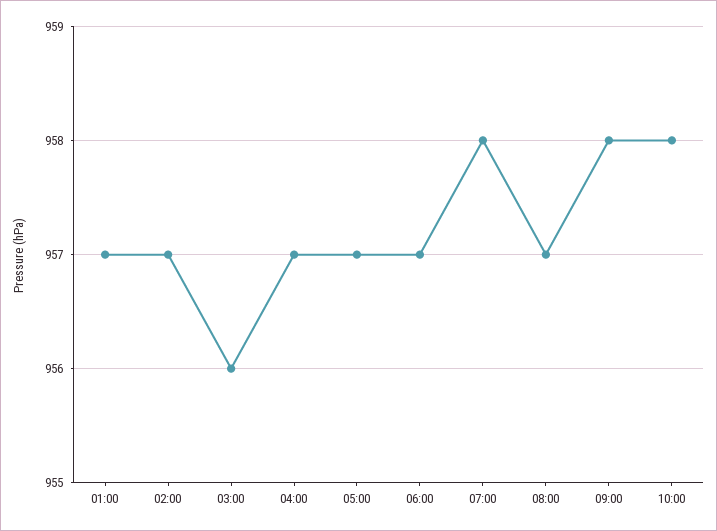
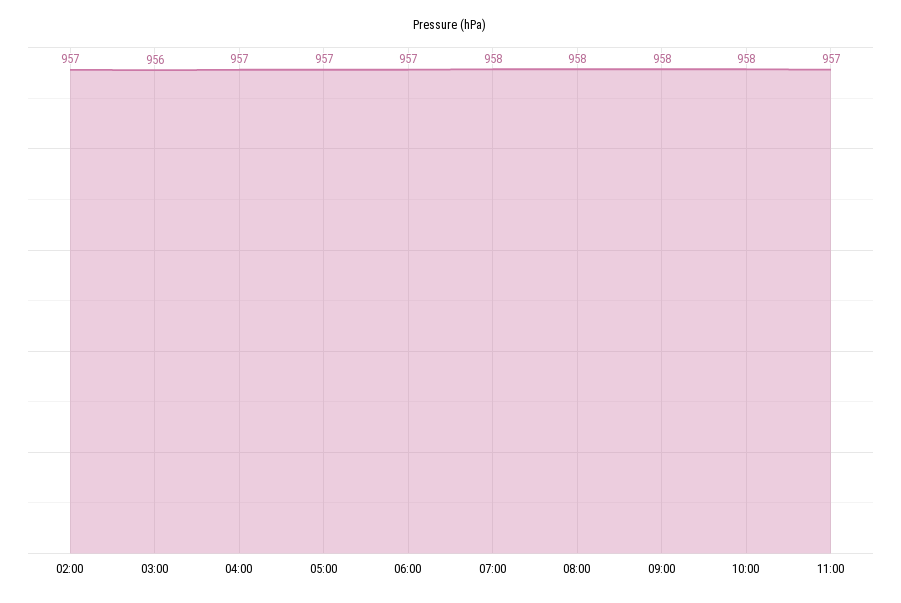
01:00: 957 -> none
08:00: 957 -> 958
11:00: none -> 957

